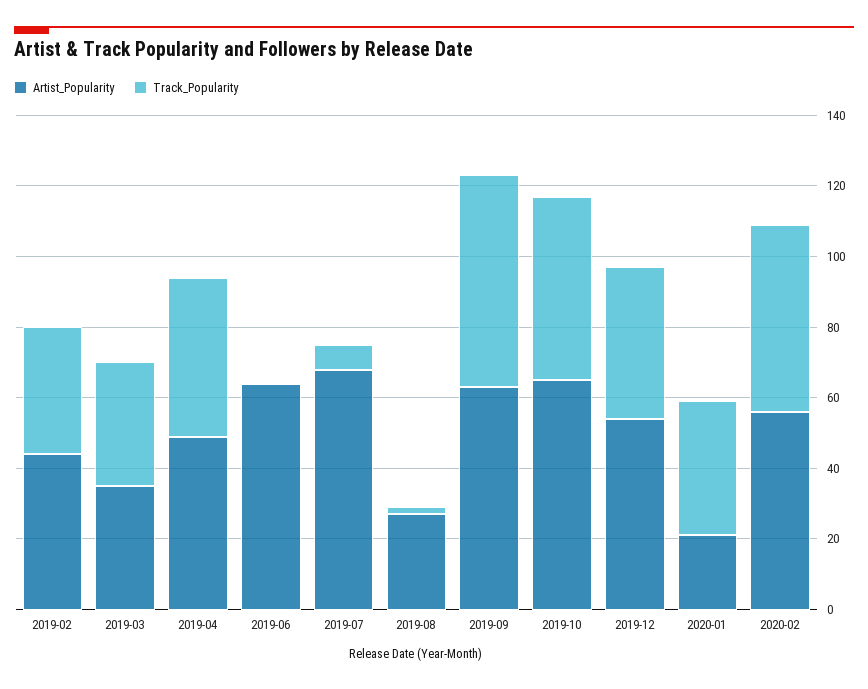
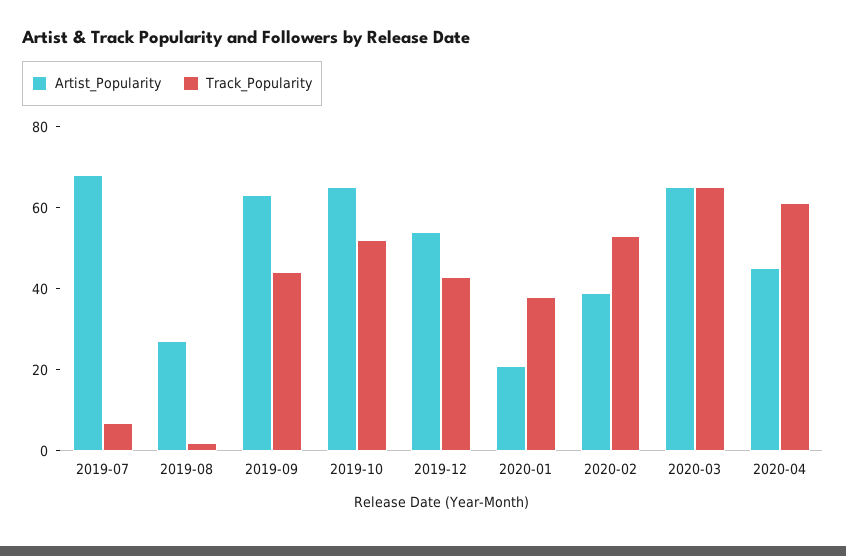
Artist_Popularity, 2019-02: 45 -> none
Track_Popularity, 2019-02: 35 -> none
Artist_Popularity, 2019-03: 35 -> none
Track_Popularity, 2019-03: 35 -> none
Artist_Popularity, 2019-04: 50 -> none
Track_Popularity, 2019-04: 45 -> none
Artist_Popularity, 2019-06: 65 -> none
Track_Popularity, 2019-06: 0 -> none
Track_Popularity, 2019-09: 60 -> 45
Artist_Popularity, 2020-02: 55 -> 40
Artist_Popularity, 2020-03: none -> 65
Track_Popularity, 2020-03: none -> 65
Artist_Popularity, 2020-04: none -> 45
Track_Popularity, 2020-04: none -> 60

